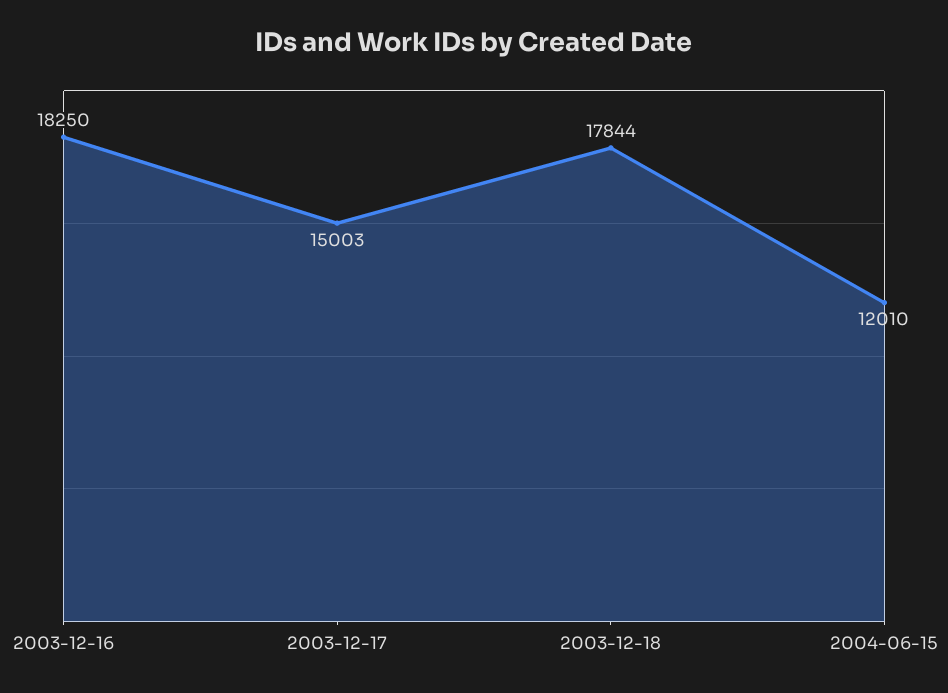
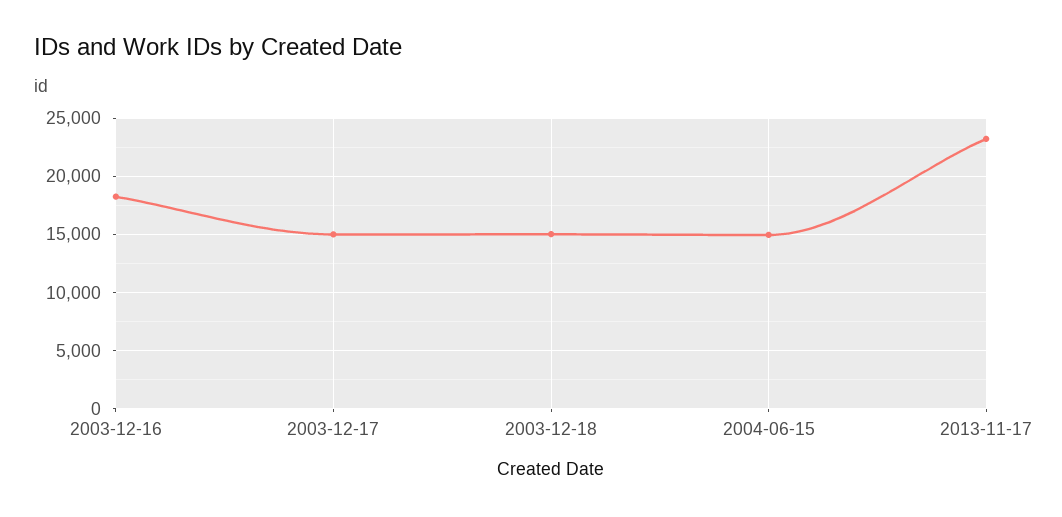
2003-12-18: 17844 -> 15000
2004-06-15: 12010 -> 15000
2013-11-17: none -> 23000

